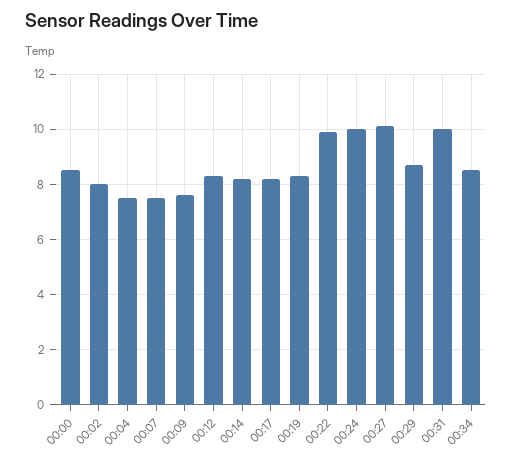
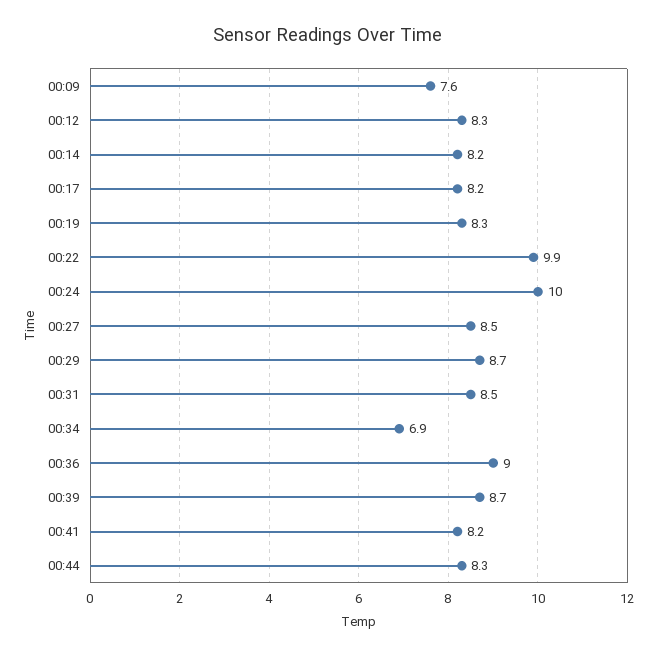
00:00: 8.5 -> none
00:02: 8 -> none
00:04: 7.5 -> none
00:07: 7.5 -> none
00:27: 10 -> 8.5
00:31: 10 -> 8.5
00:34: 8.5 -> 6.9
00:36: none -> 9
00:39: none -> 8.7
00:41: none -> 8.2
00:44: none -> 8.3

